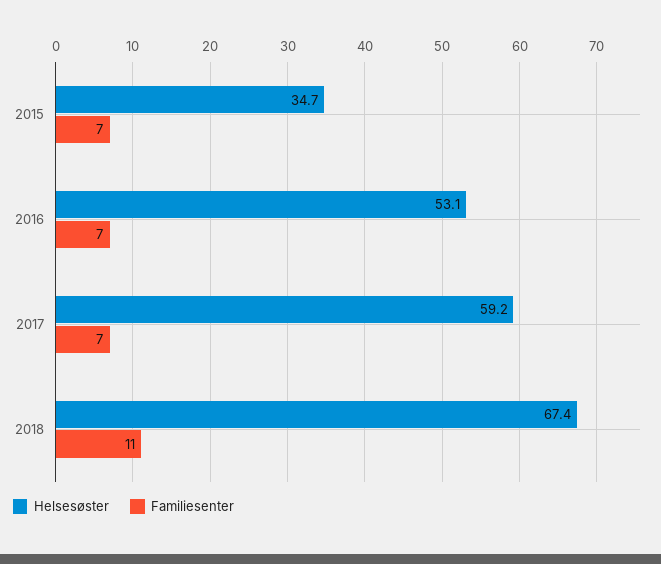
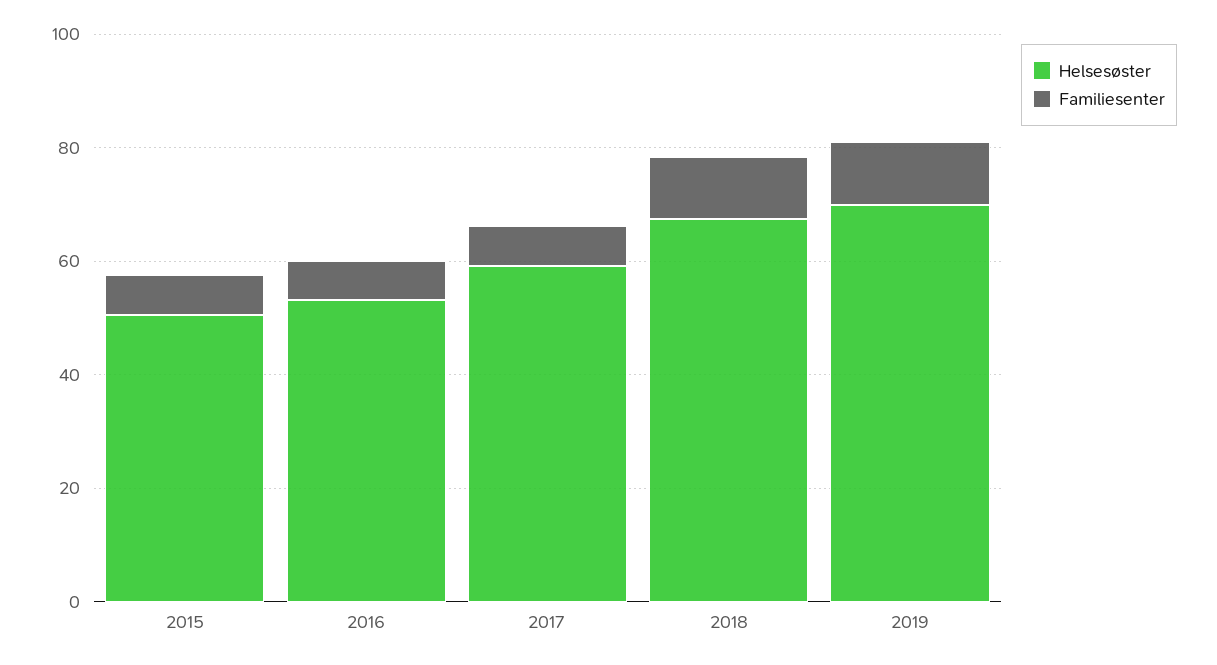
Helsesøster, 2015: 34.7 -> 50
Helsesøster, 2019: none -> 70
Familiesenter, 2019: none -> 10

